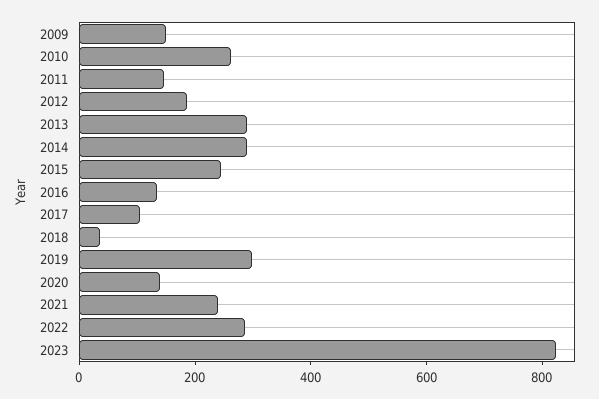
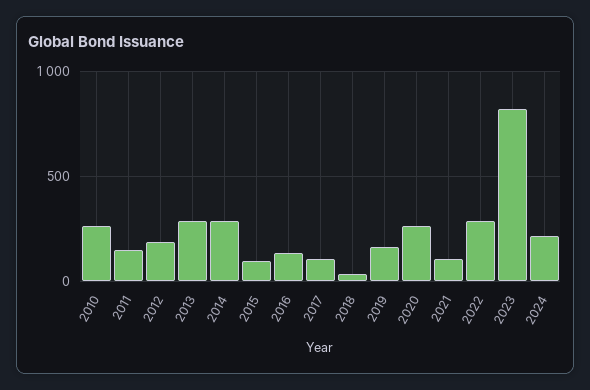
2009: 150 -> none
2015: 250 -> 100
2019: 300 -> 150
2020: 150 -> 250
2021: 250 -> 100
2024: none -> 200

